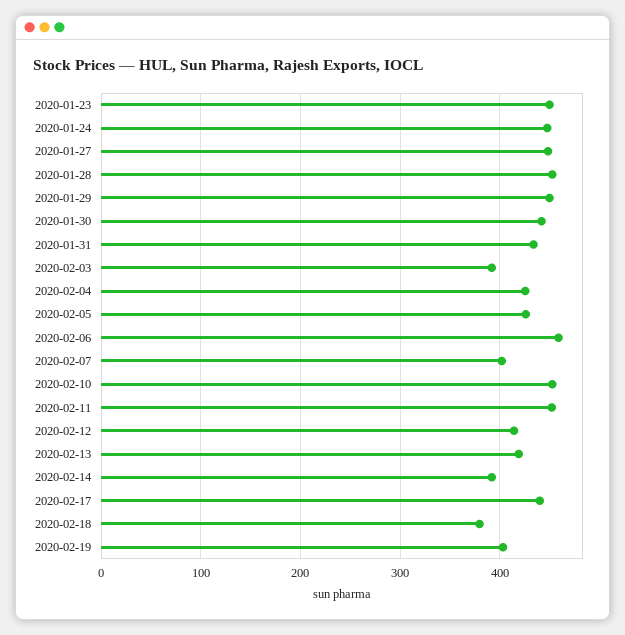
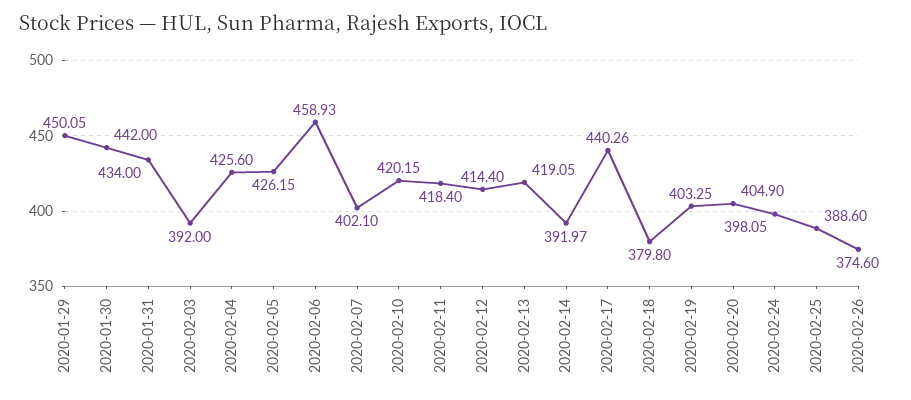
2020-01-23: 450 -> none
2020-01-24: 450 -> none
2020-01-27: 450 -> none
2020-01-28: 450 -> none
2020-02-10: 450 -> 420.15
2020-02-11: 450 -> 418.4
2020-02-20: none -> 404.9
2020-02-24: none -> 398.05
2020-02-25: none -> 388.6
2020-02-26: none -> 374.6

